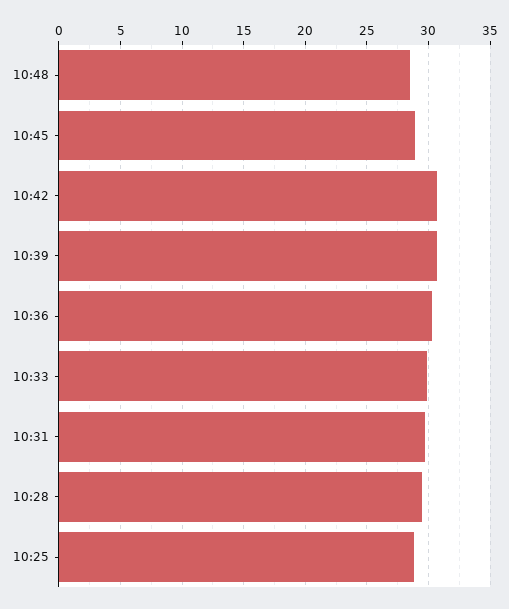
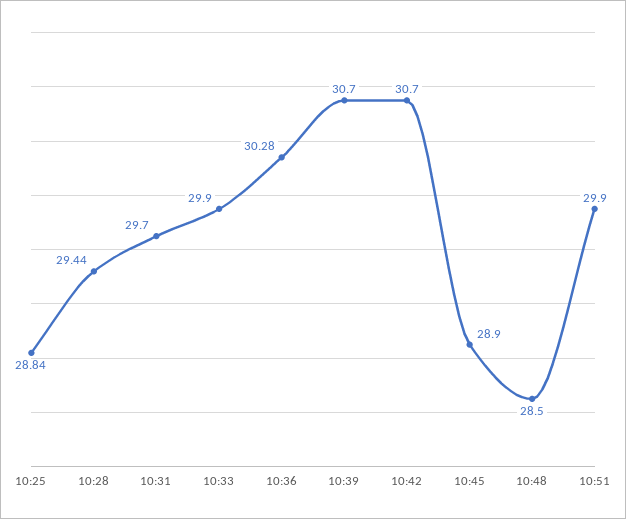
10:51: none -> 29.9

